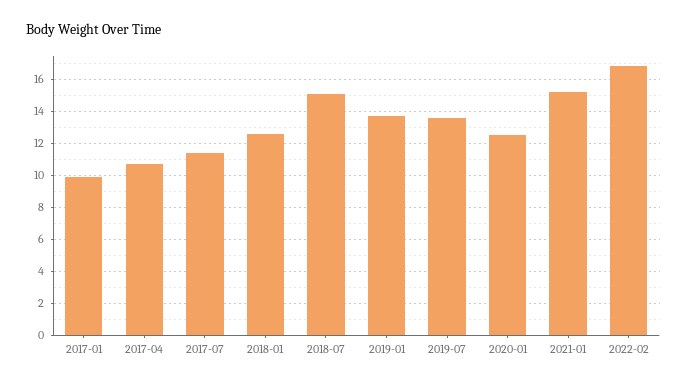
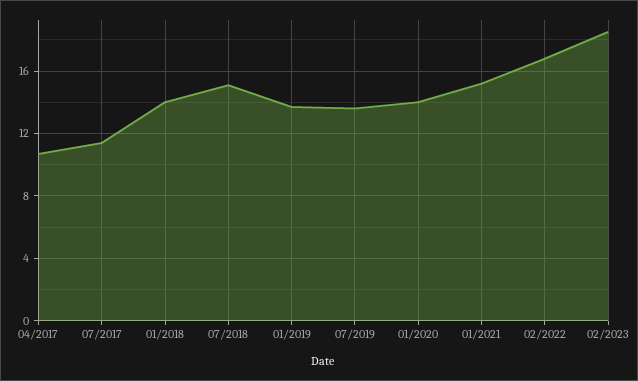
2017-01: 10 -> none
2018-01: 12.5 -> 14
2020-01: 12.5 -> 14
02/2023: none -> 18.5

